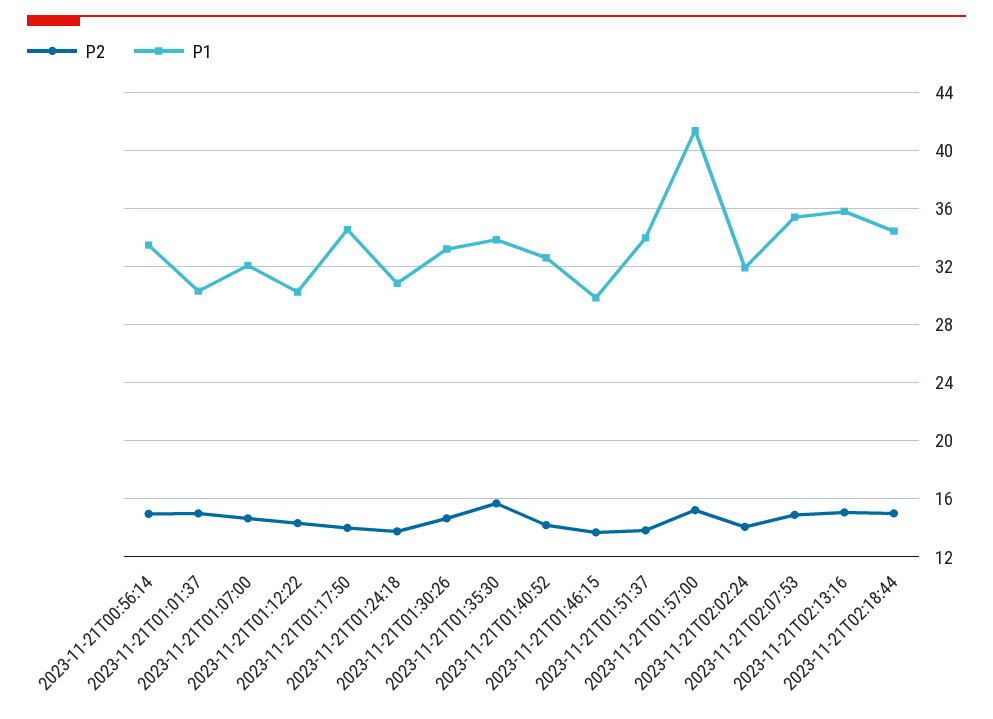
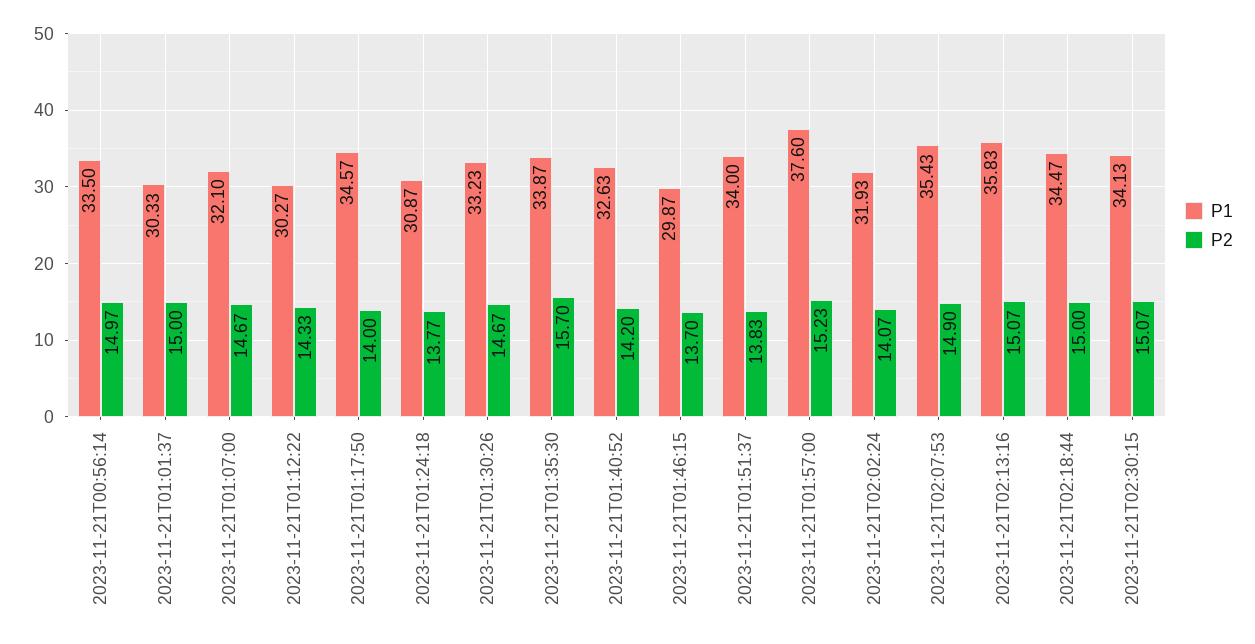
P1, 2023-11-21T01:57:00: 41.5 -> 37.6
P1, 2023-11-21T02:30:15: none -> 34.13
P2, 2023-11-21T02:30:15: none -> 15.07

